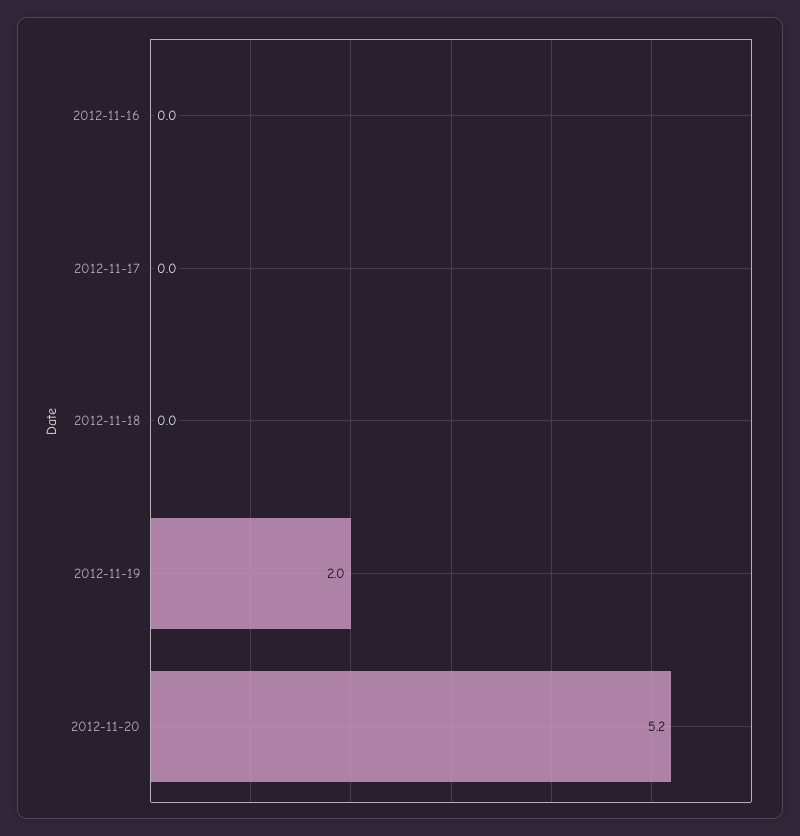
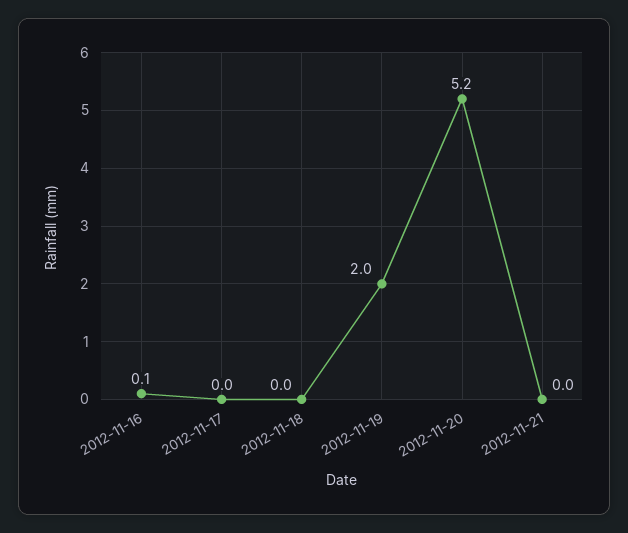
2012-11-16: 0 -> 0.1
2012-11-21: none -> 0

